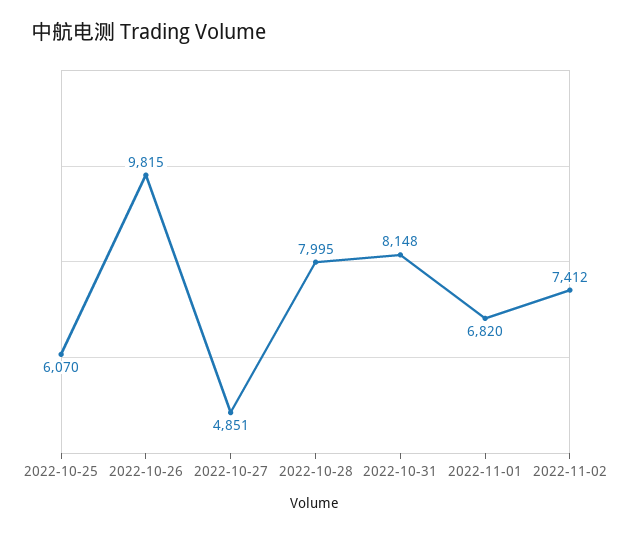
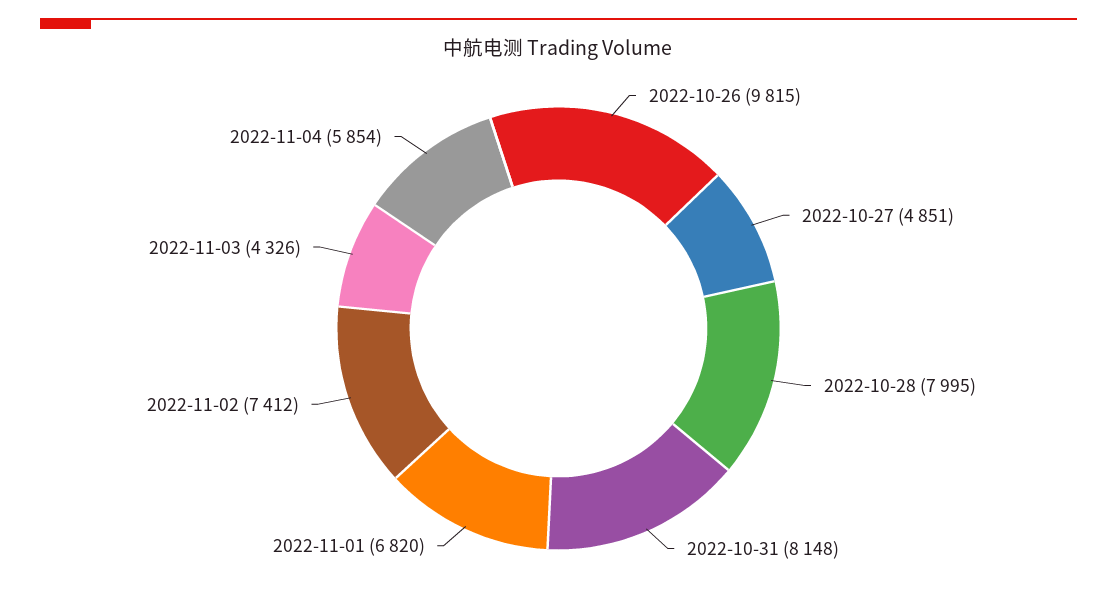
2022-10-25: 6070 -> none
2022-11-03: none -> 4326
2022-11-04: none -> 5854

